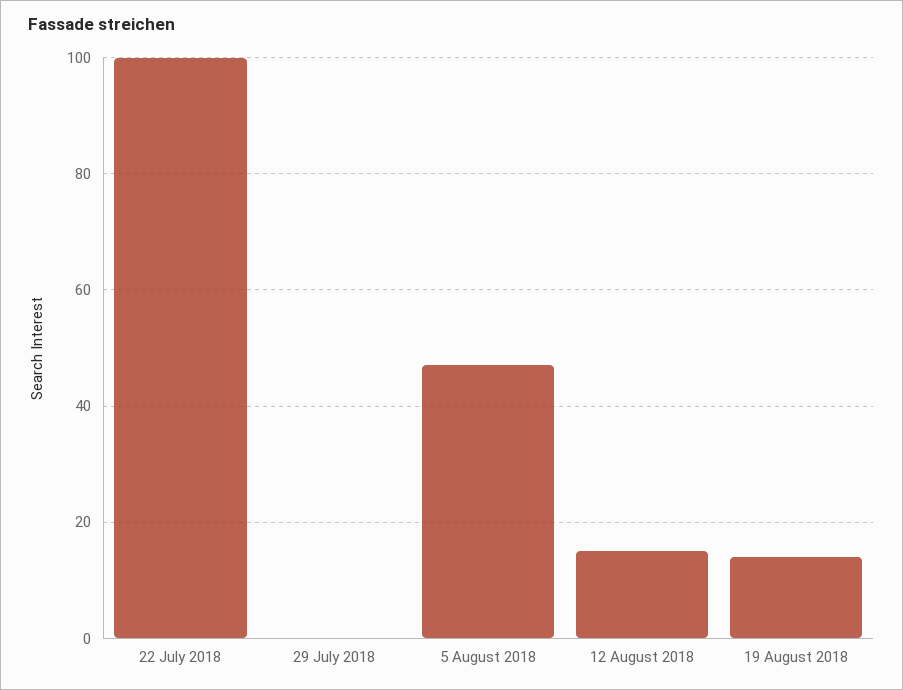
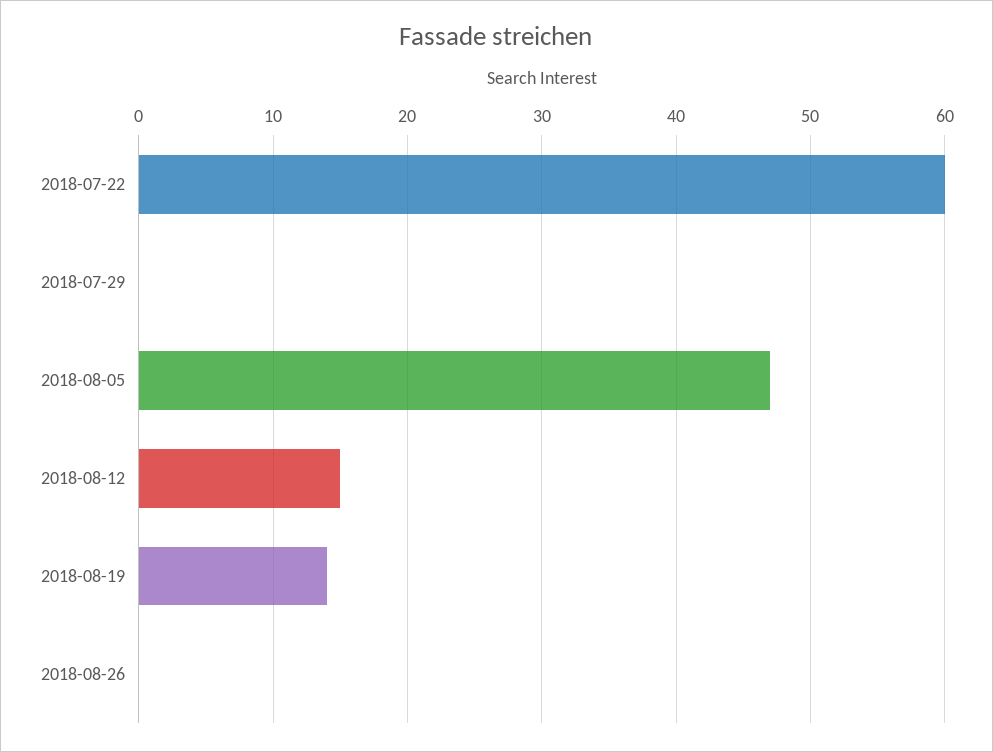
22 July 2018: 100 -> 60
2018-08-26: none -> 0

